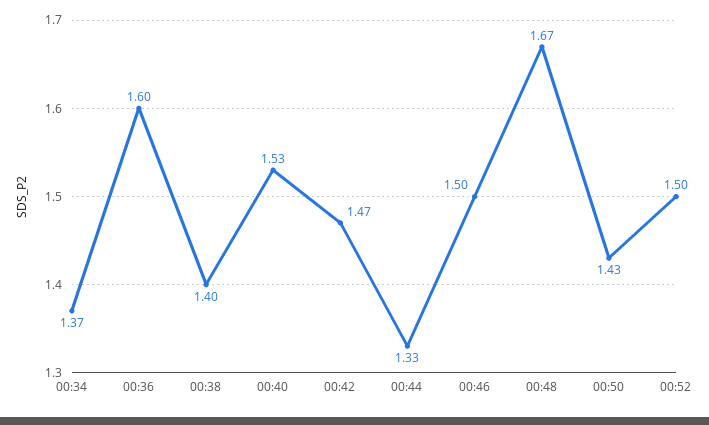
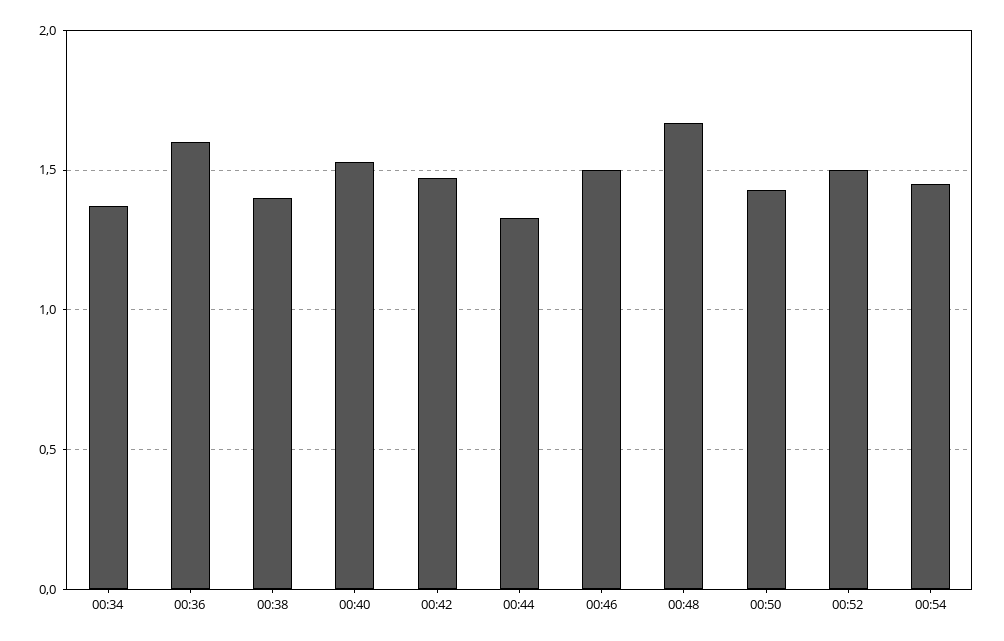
00:54: none -> 1.45

